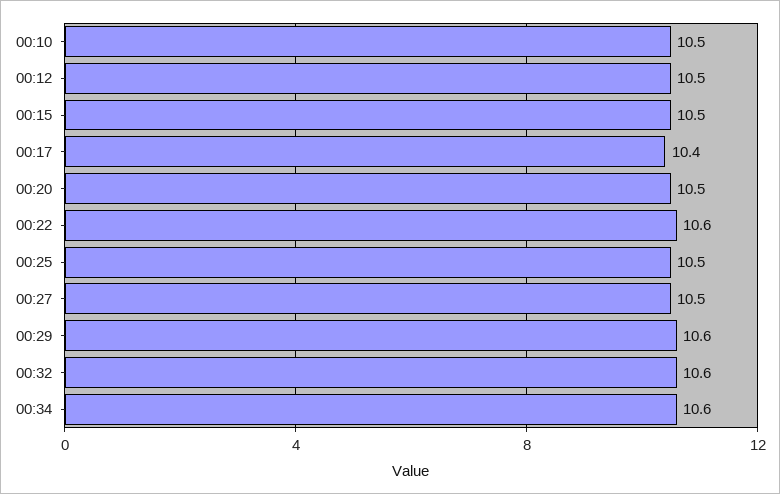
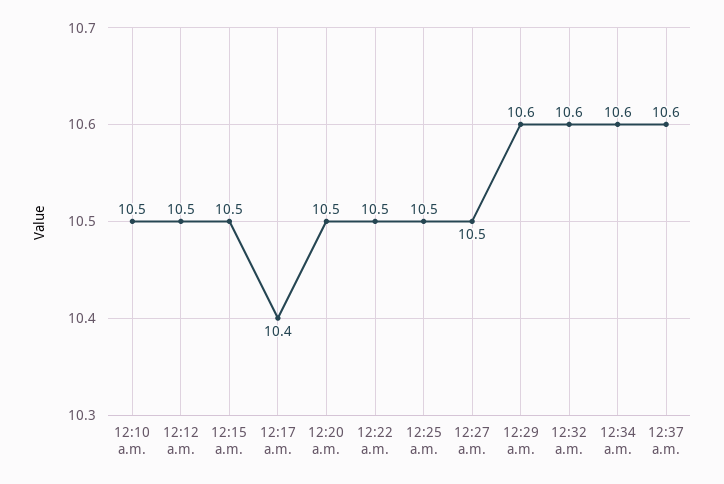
00:22: 10.6 -> 10.5
12:37 a.m.: none -> 10.6

